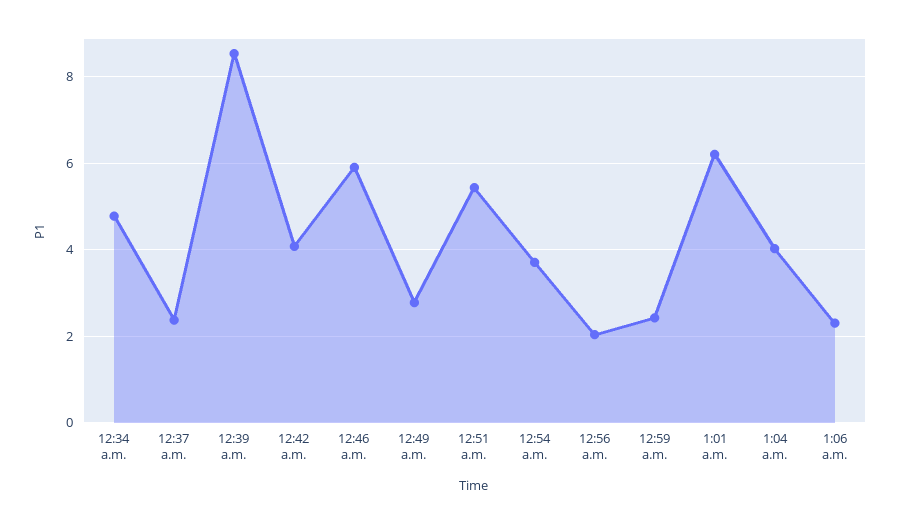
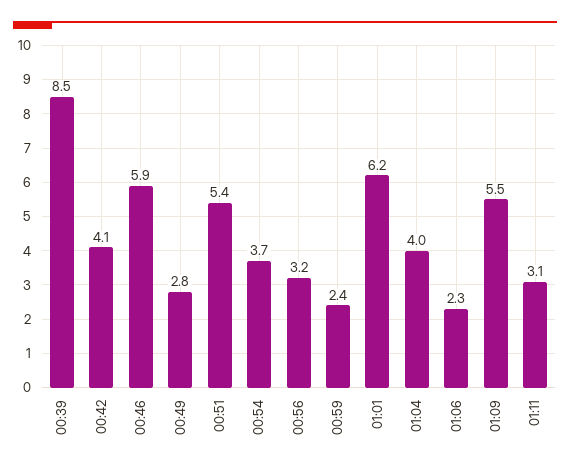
12:34 a.m.: 4.8 -> none
12:37 a.m.: 2.4 -> none
12:56 a.m.: 2 -> 3.2
01:09: none -> 5.5
01:11: none -> 3.1

